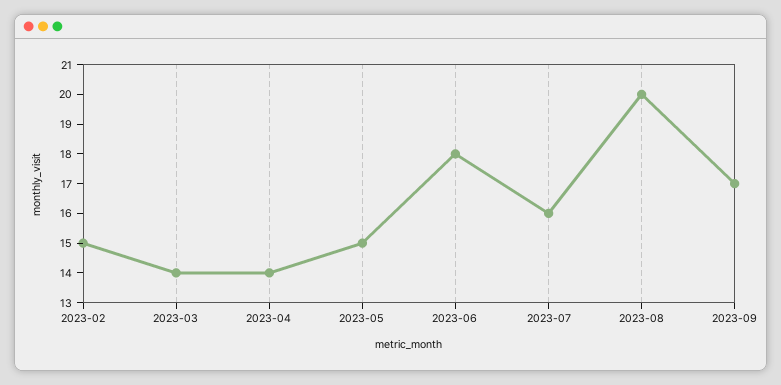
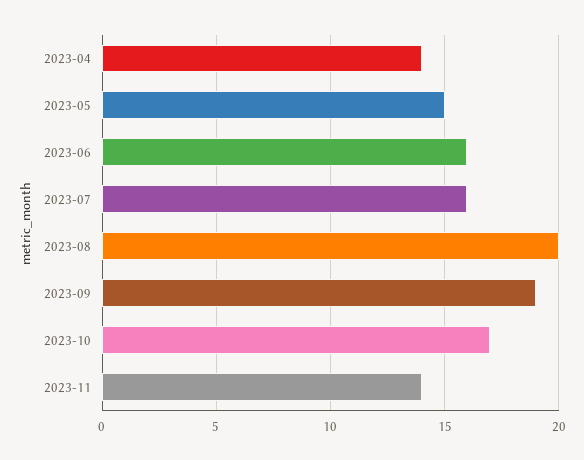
2023-02: 15 -> none
2023-03: 14 -> none
2023-06: 18 -> 16
2023-09: 17 -> 19
2023-10: none -> 17
2023-11: none -> 14

